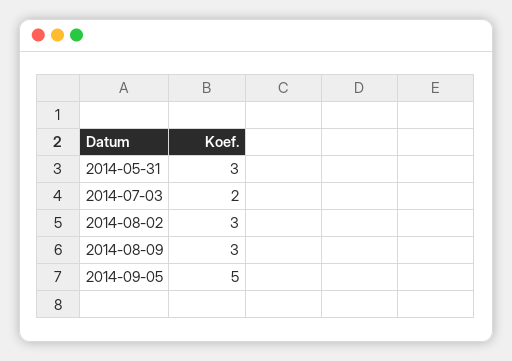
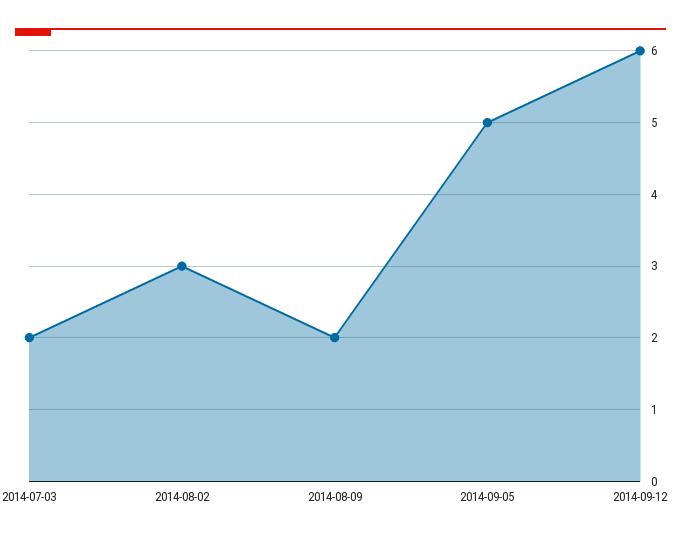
2014-05-31: 3 -> none
2014-08-09: 3 -> 2
2014-09-12: none -> 6

